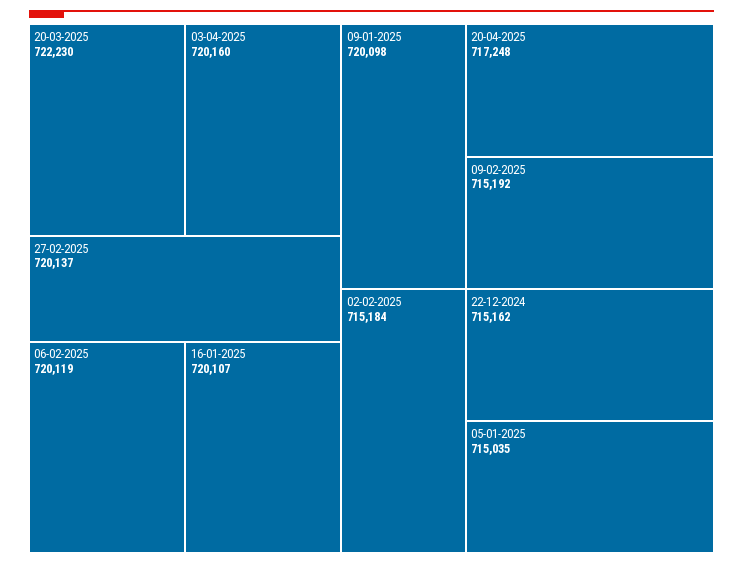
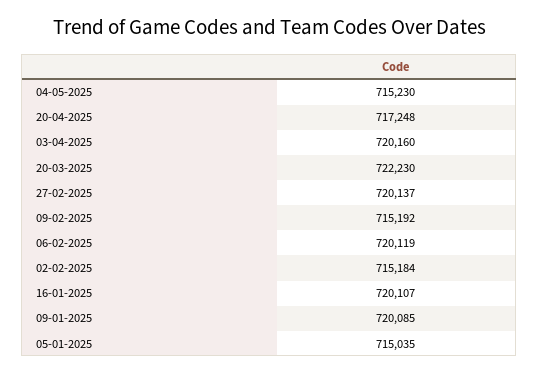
09-01-2025: 720098 -> 720085
22-12-2024: 715162 -> none
04-05-2025: none -> 715230

